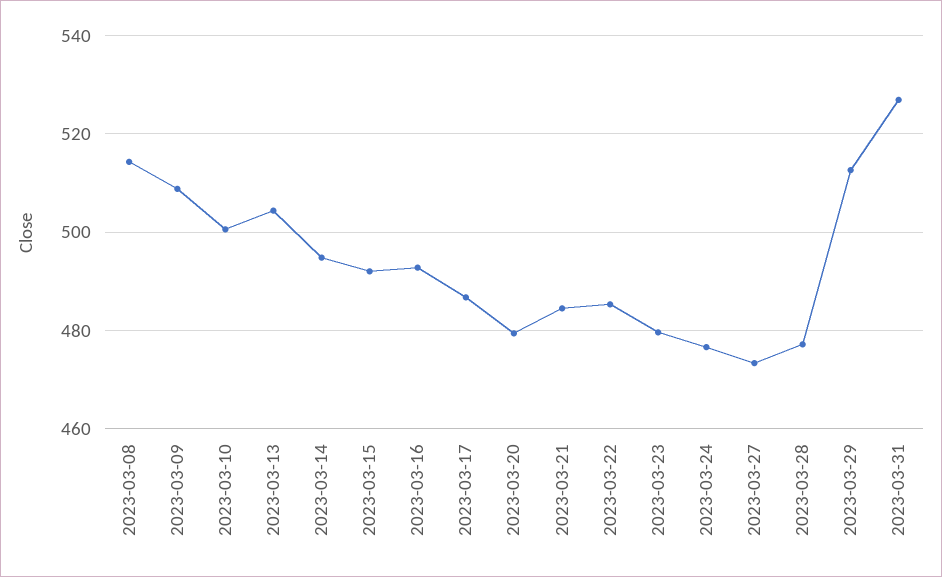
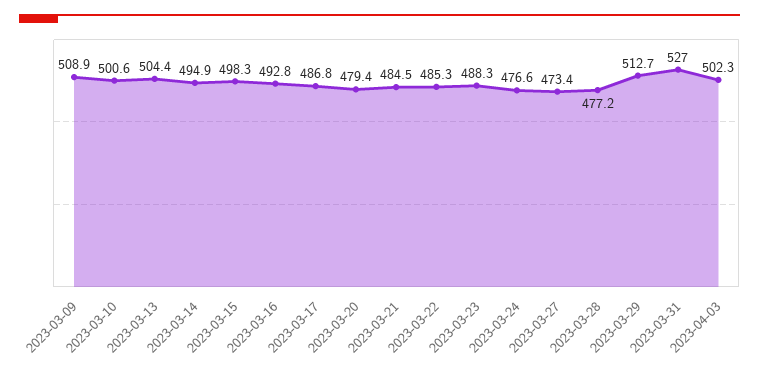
2023-03-08: 514 -> none
2023-03-15: 492 -> 498.3
2023-03-23: 480 -> 488.3
2023-04-03: none -> 502.3

